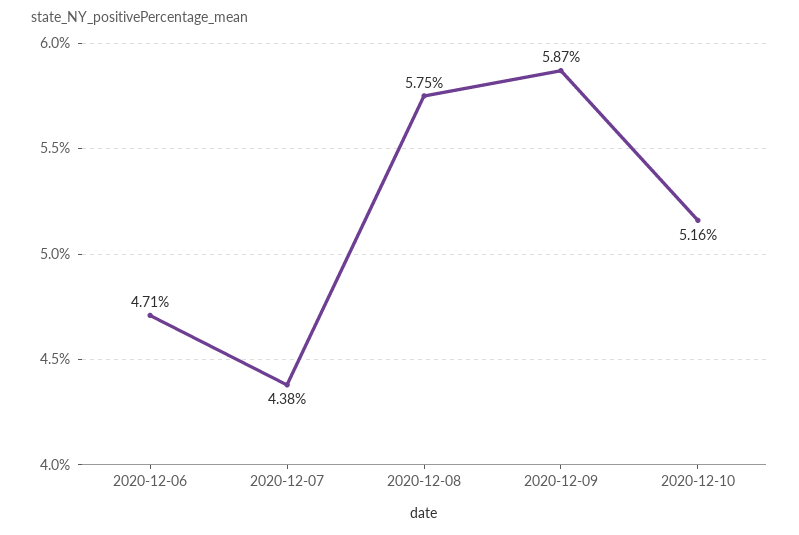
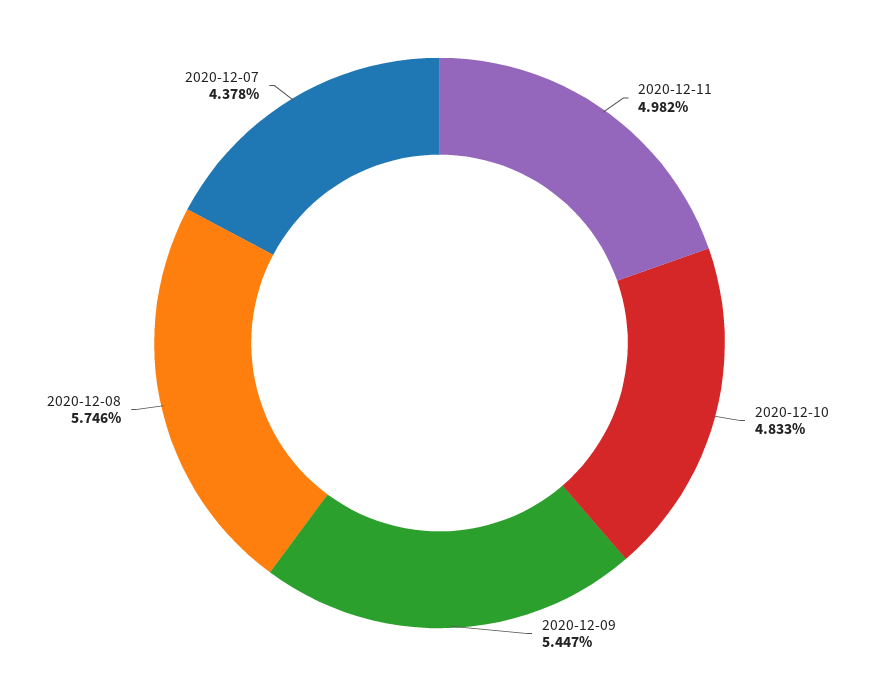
2020-12-06: 4.71 -> none
2020-12-09: 5.87 -> 5.447
2020-12-10: 5.16 -> 4.833
2020-12-11: none -> 4.982

